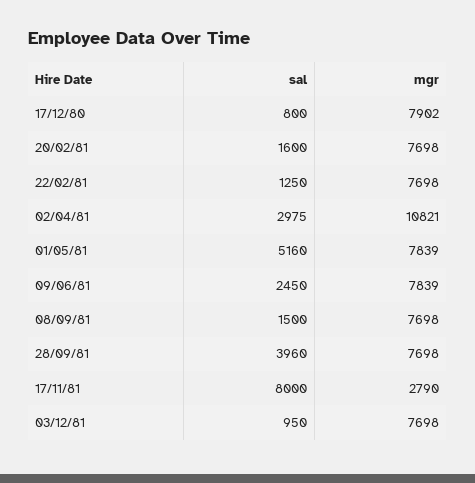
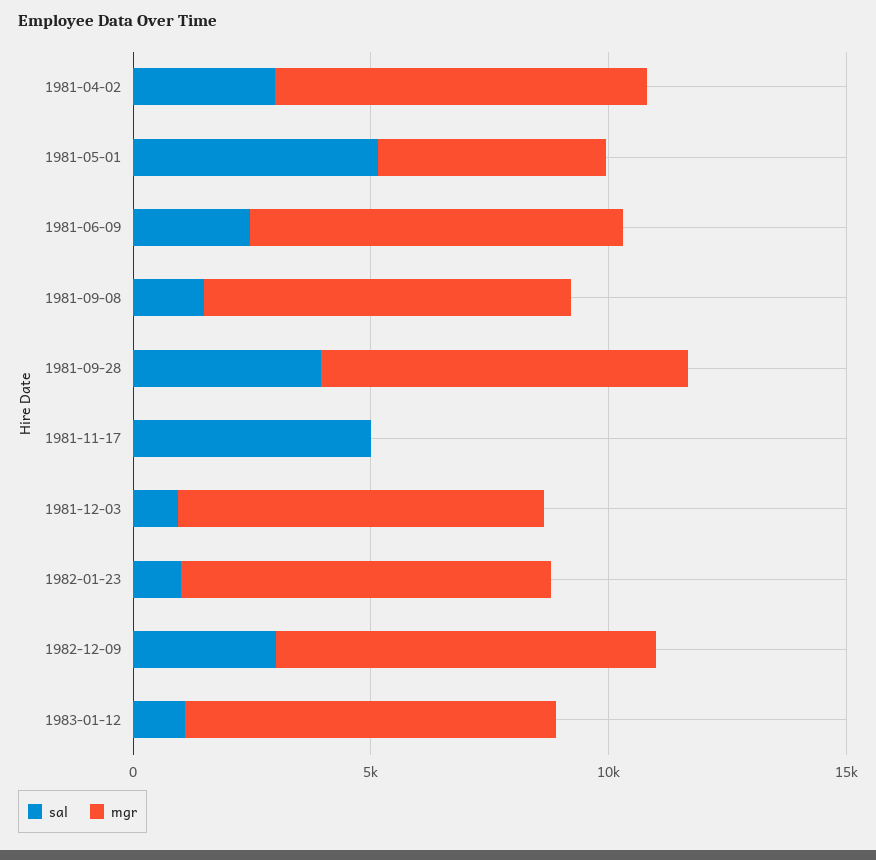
sal, 17/12/80: 800 -> none
mgr, 17/12/80: 7902 -> none
sal, 20/02/81: 1600 -> none
mgr, 20/02/81: 7698 -> none
sal, 22/02/81: 1250 -> none
mgr, 22/02/81: 7698 -> none
mgr, 02/04/81: 10821 -> 8000
mgr, 01/05/81: 7839 -> 5000
sal, 17/11/81: 8000 -> 5000
mgr, 17/11/81: 2790 -> 0
sal, 1982-01-23: none -> 1000
mgr, 1982-01-23: none -> 8000
sal, 1982-12-09: none -> 3000
mgr, 1982-12-09: none -> 8000
sal, 1983-01-12: none -> 1000
mgr, 1983-01-12: none -> 8000

